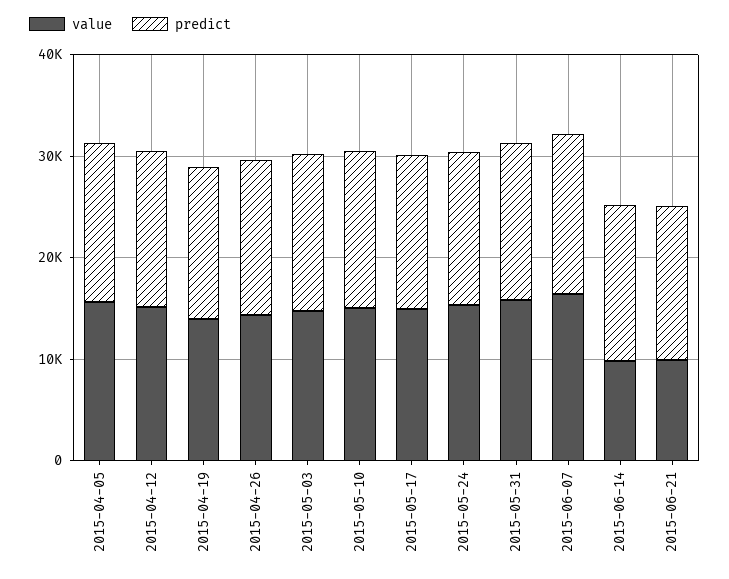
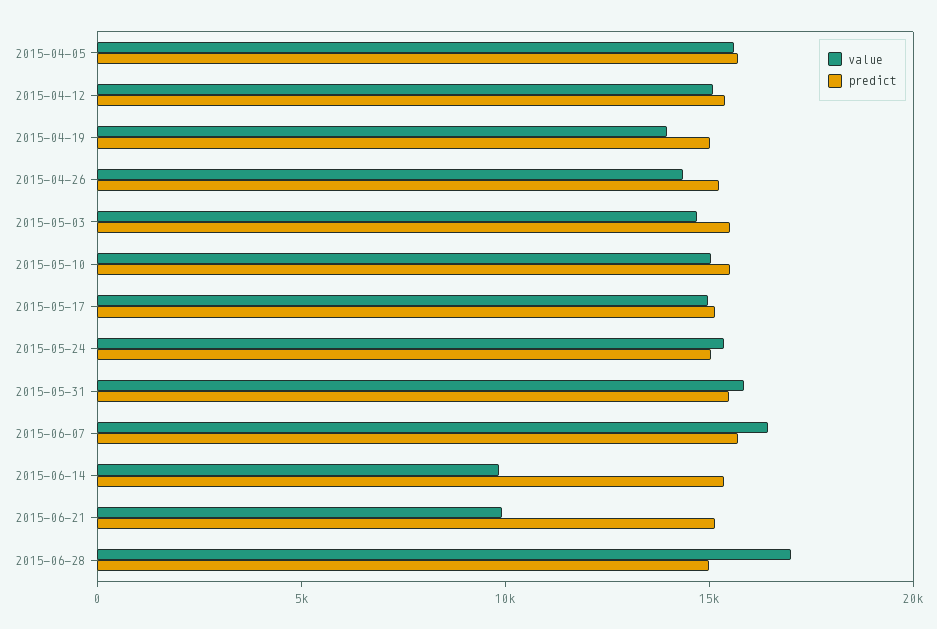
value, 2015-06-28: none -> 17000
predict, 2015-06-28: none -> 15000

